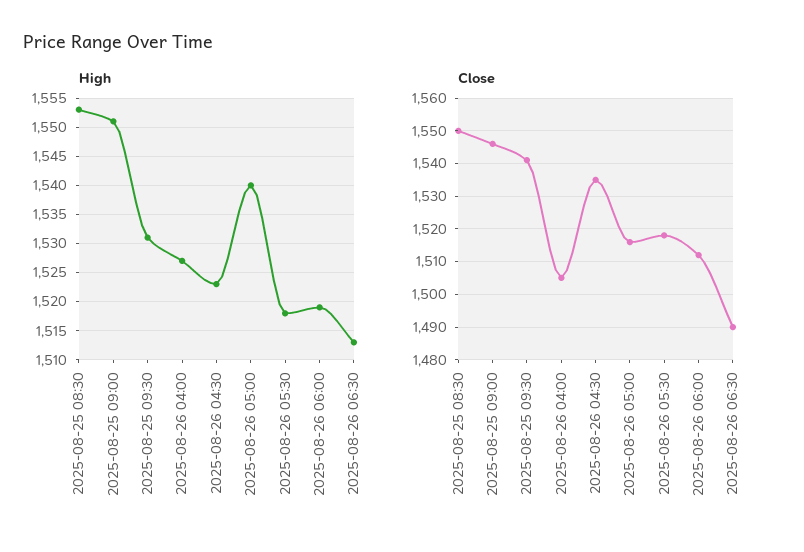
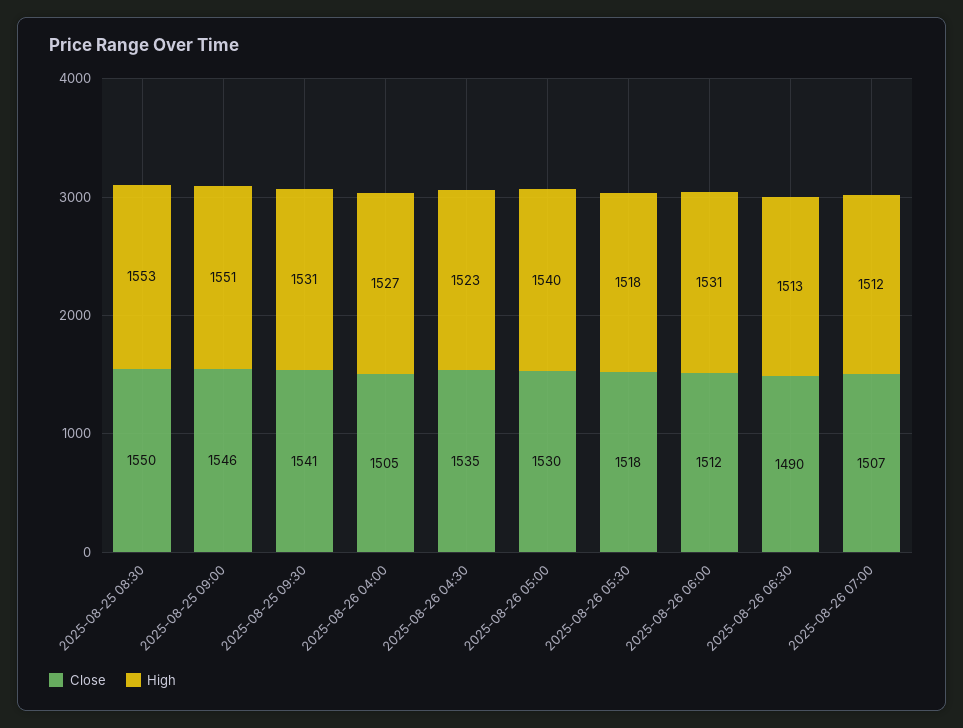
High, 2025-08-26 06:00: 1520 -> 1531
Close, 2025-08-26 05:00: 1515 -> 1530
Close, 2025-08-26 07:00: none -> 1507
High, 2025-08-26 07:00: none -> 1512

